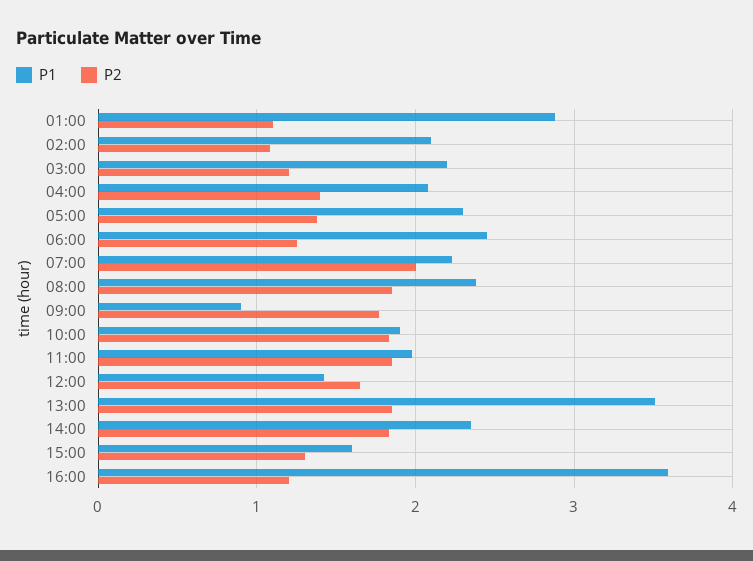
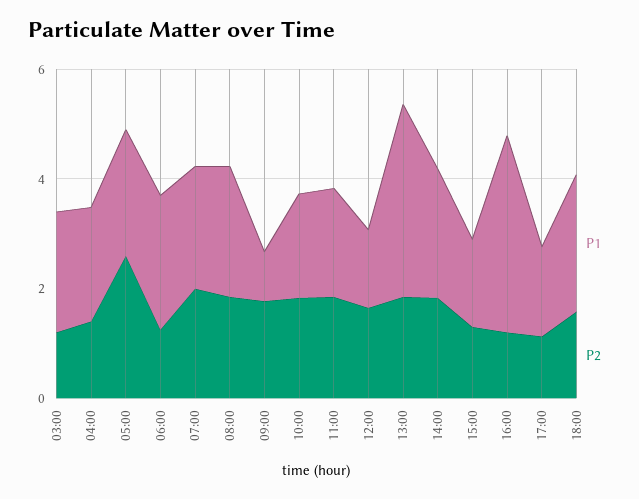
P1, 01:00: 2.9 -> none
P2, 01:00: 1.1 -> none
P1, 02:00: 2.1 -> none
P2, 02:00: 1.1 -> none
P2, 05:00: 1.4 -> 2.5
P1, 17:00: none -> 1.5
P2, 17:00: none -> 1
P1, 18:00: none -> 2.5
P2, 18:00: none -> 1.5

